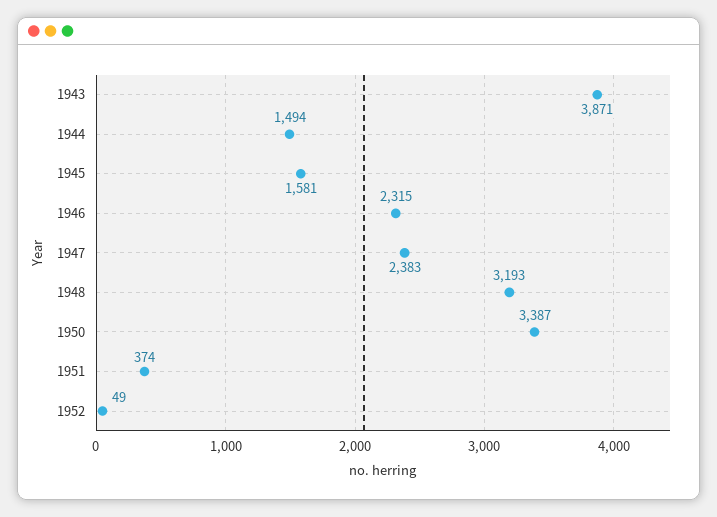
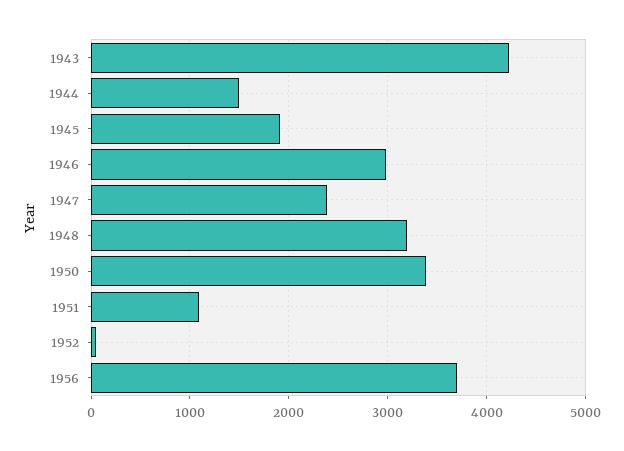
1943: 3871 -> 4200
1945: 1581 -> 1900
1946: 2315 -> 3000
1951: 374 -> 1100
1956: none -> 3700

